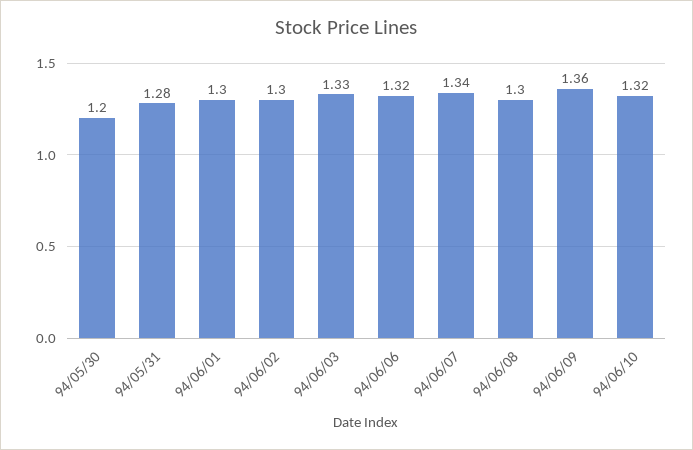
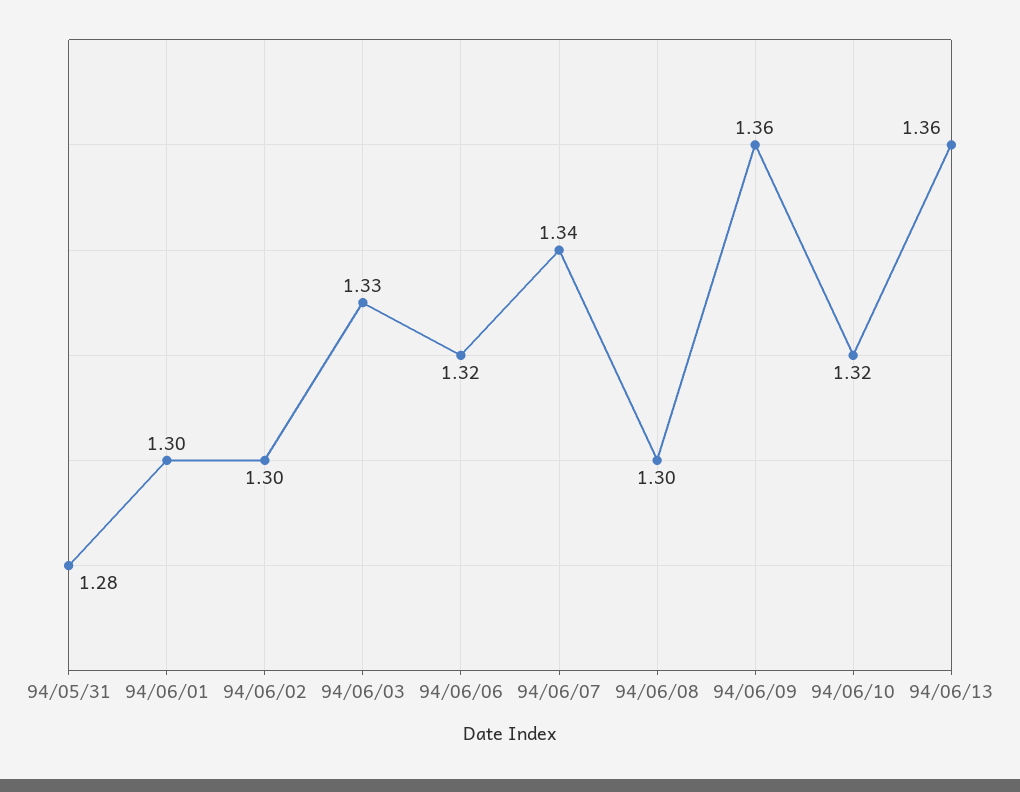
94/05/30: 1.2 -> none
94/06/13: none -> 1.36

